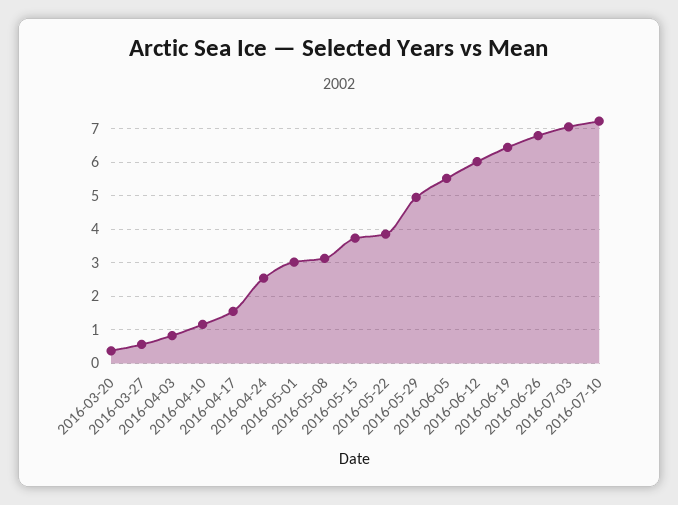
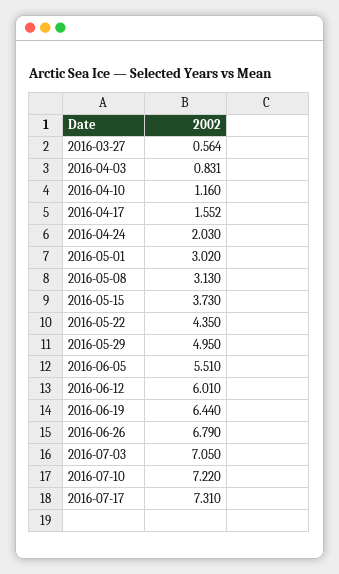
2016-03-20: 0.4 -> none
2016-04-24: 2.6 -> 2.03
2016-05-22: 3.8 -> 4.35
2016-07-17: none -> 7.31

